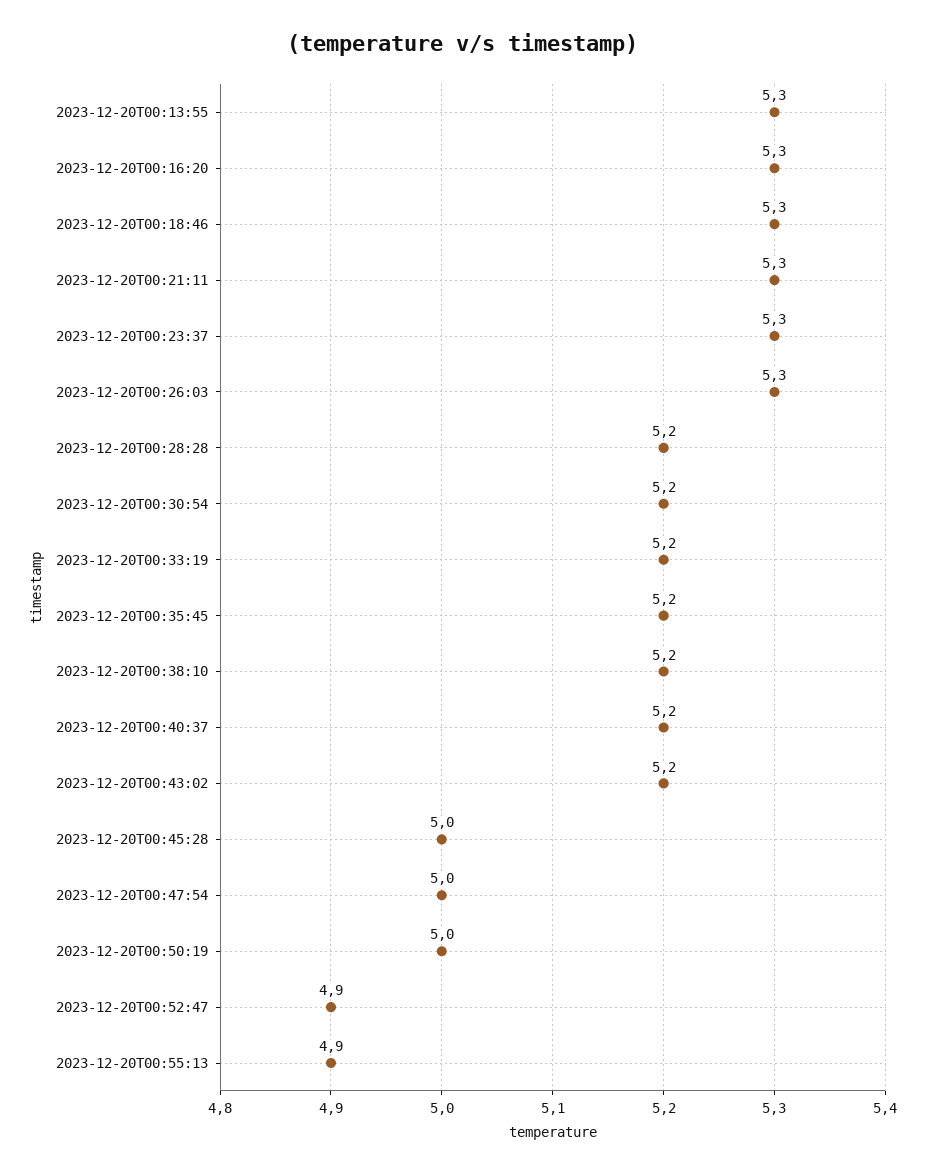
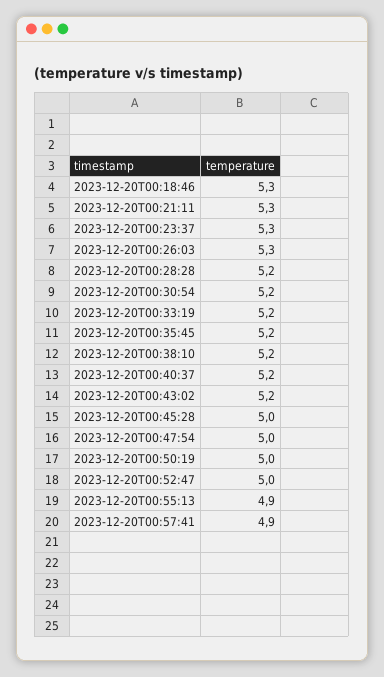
2023-12-20T00:13:55: 5.3 -> none
2023-12-20T00:16:20: 5.3 -> none
2023-12-20T00:52:47: 4.9 -> 5
2023-12-20T00:57:41: none -> 4.9

